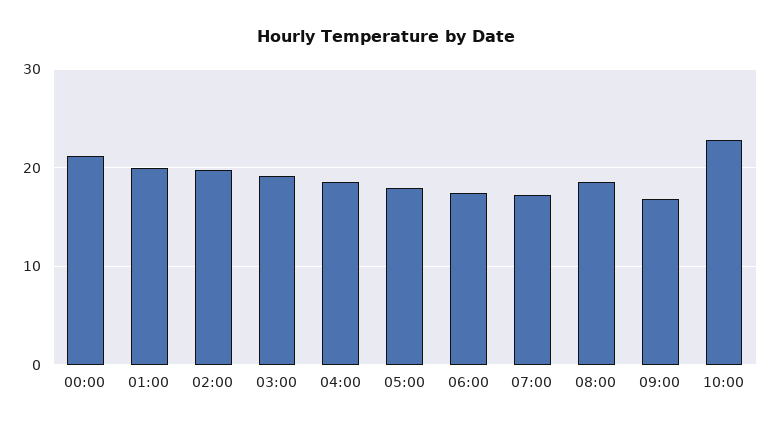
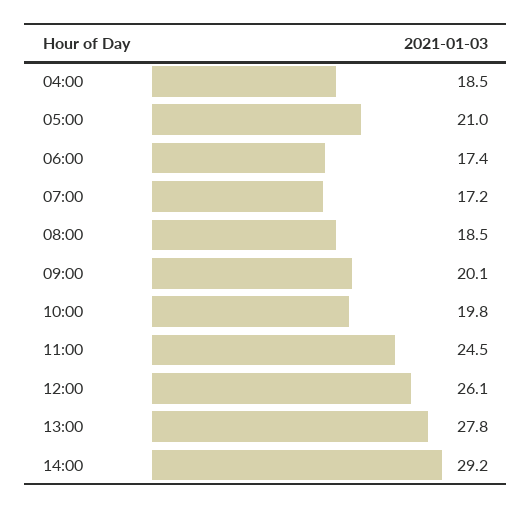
00:00: 21 -> none
01:00: 20 -> none
02:00: 20 -> none
03:00: 19 -> none
05:00: 18 -> 21
09:00: 17 -> 20.1
10:00: 23 -> 19.8
11:00: none -> 24.5
12:00: none -> 26.1
13:00: none -> 27.8
14:00: none -> 29.2

